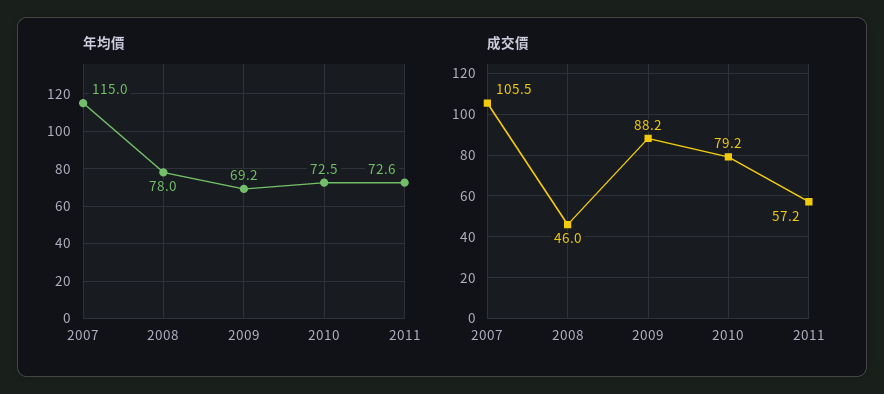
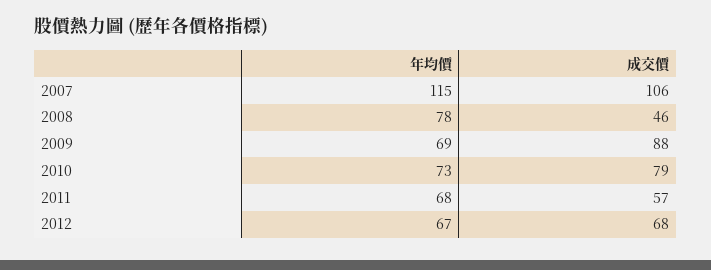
年均價, 2011: 72.6 -> 68
年均價, 2012: none -> 67
成交價, 2012: none -> 68

